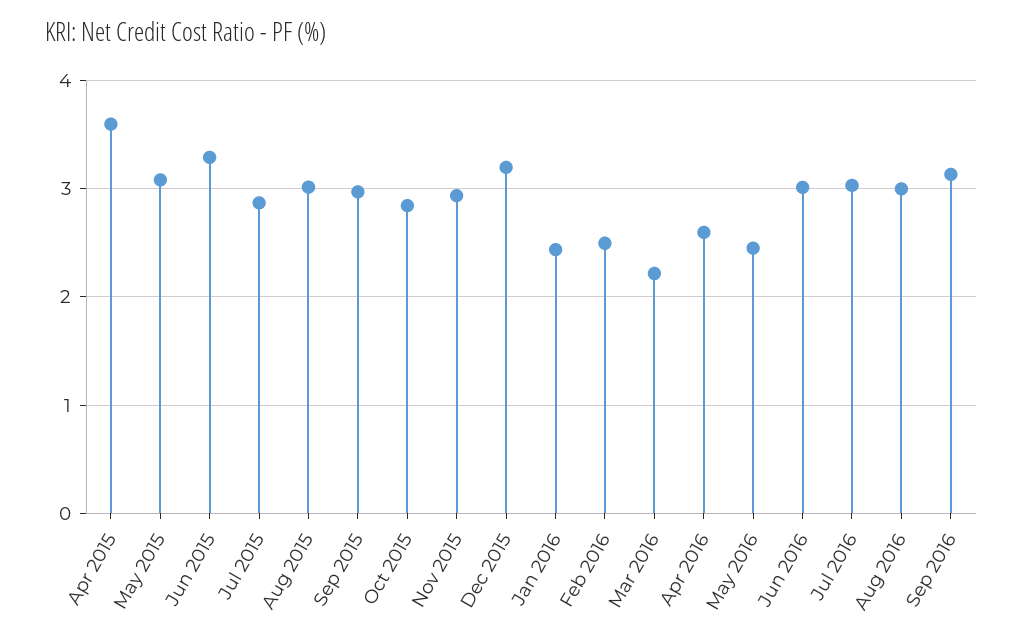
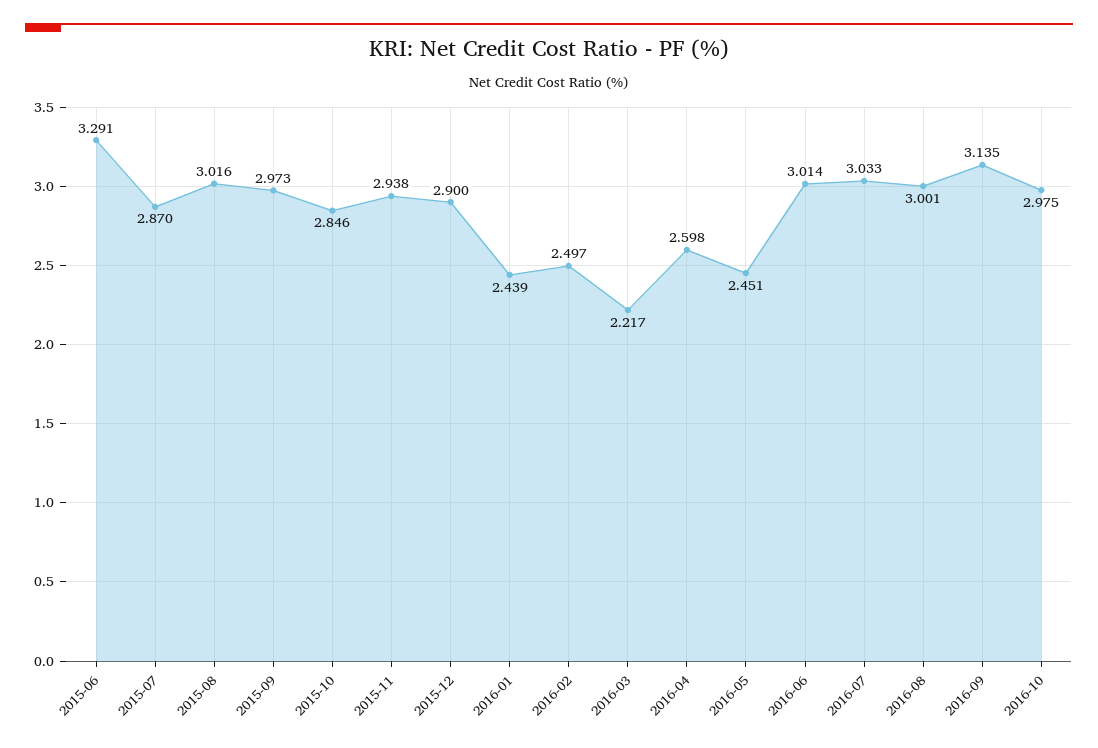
Apr 2015: 3.6 -> none
May 2015: 3.1 -> none
Dec 2015: 3.2 -> 2.9
2016-10: none -> 2.975

